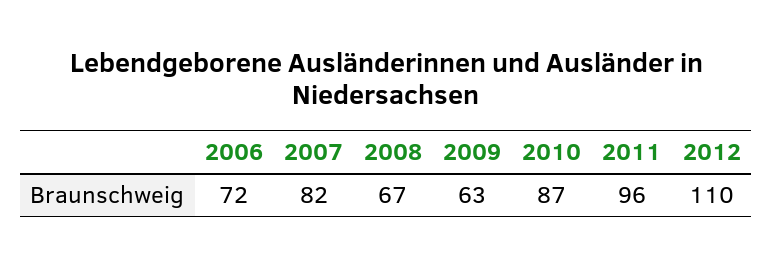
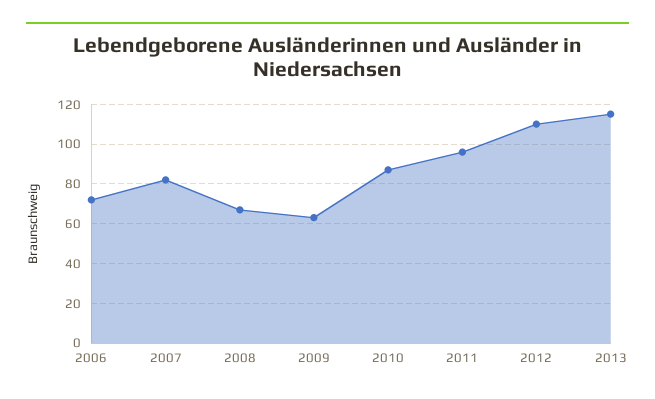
2013: none -> 115

